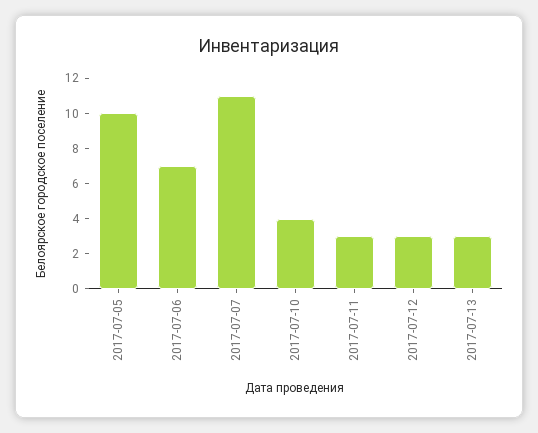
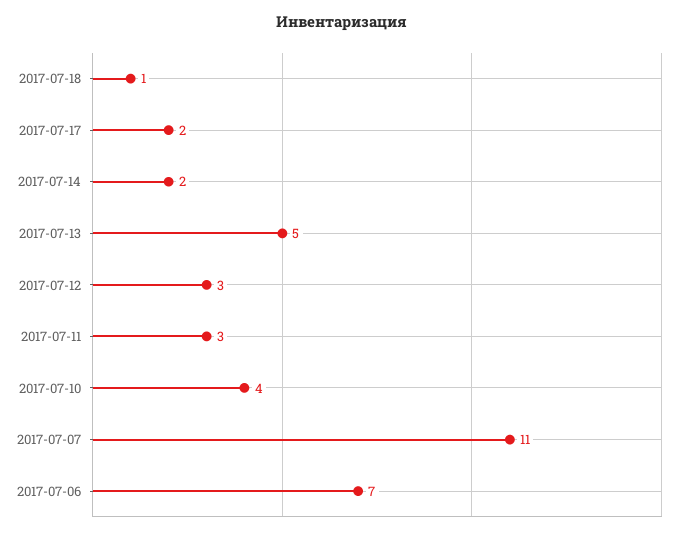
2017-07-05: 10 -> none
2017-07-13: 3 -> 5
2017-07-18: none -> 1
2017-07-17: none -> 2
2017-07-14: none -> 2

